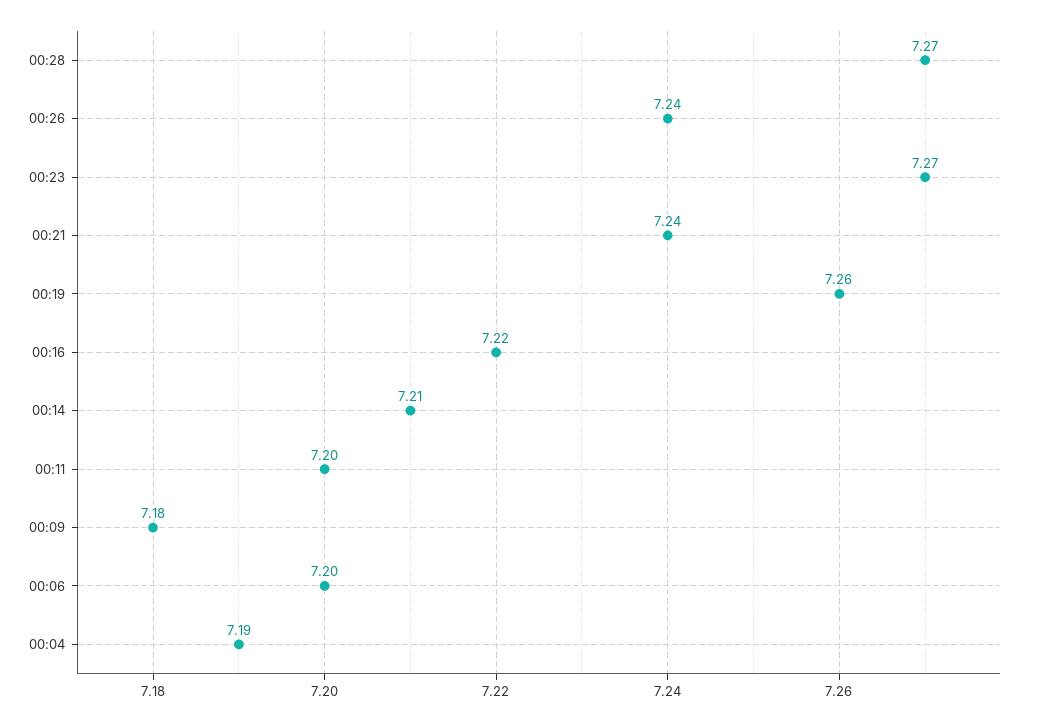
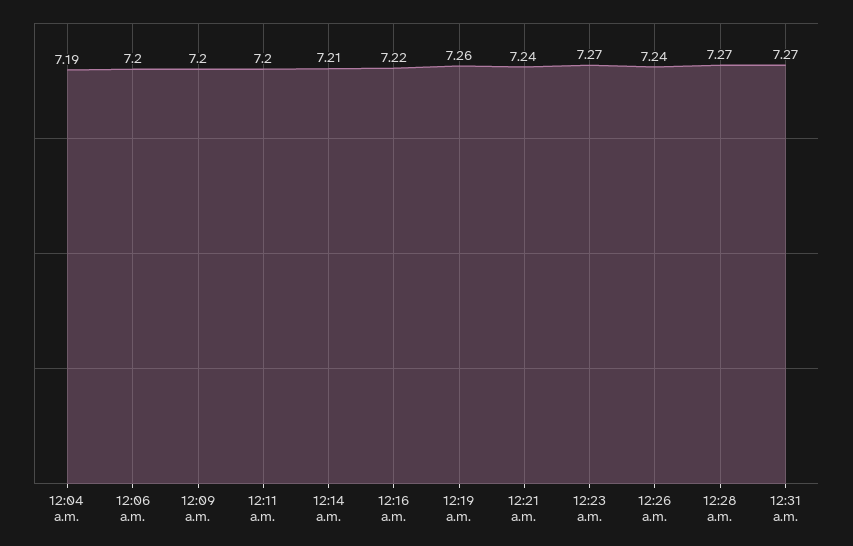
00:09: 7.18 -> 7.2
12:31 a.m.: none -> 7.27

